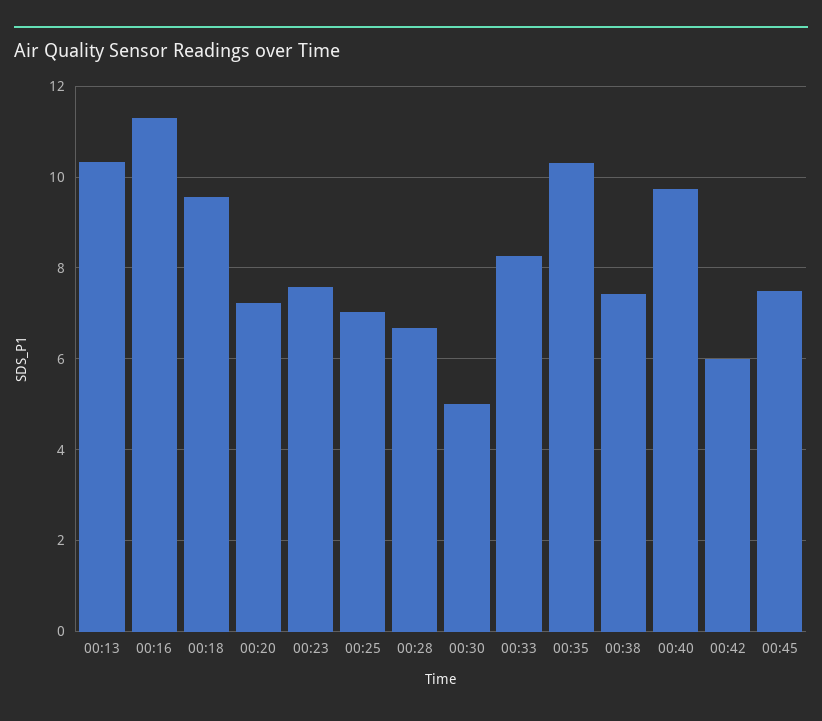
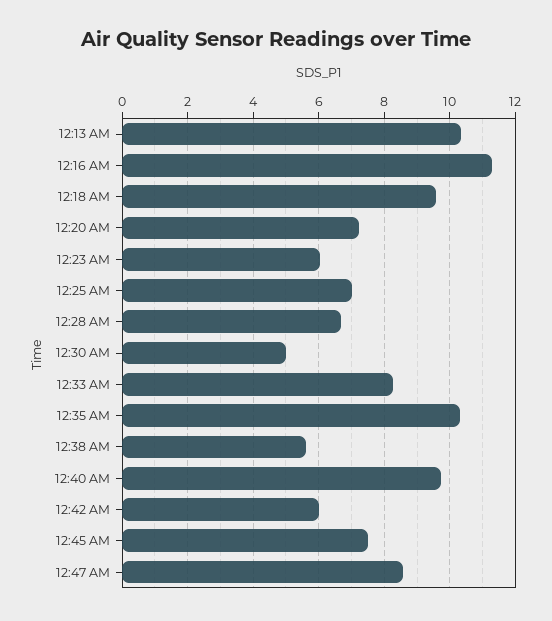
00:23: 7.6 -> 6
00:38: 7.4 -> 5.6
12:47 AM: none -> 8.6

